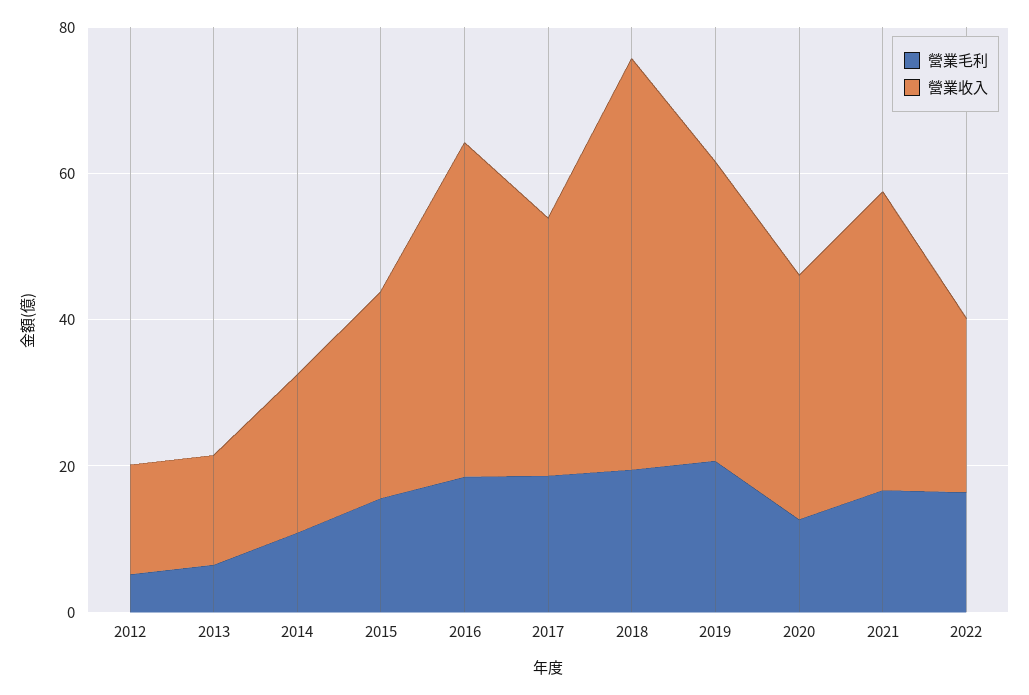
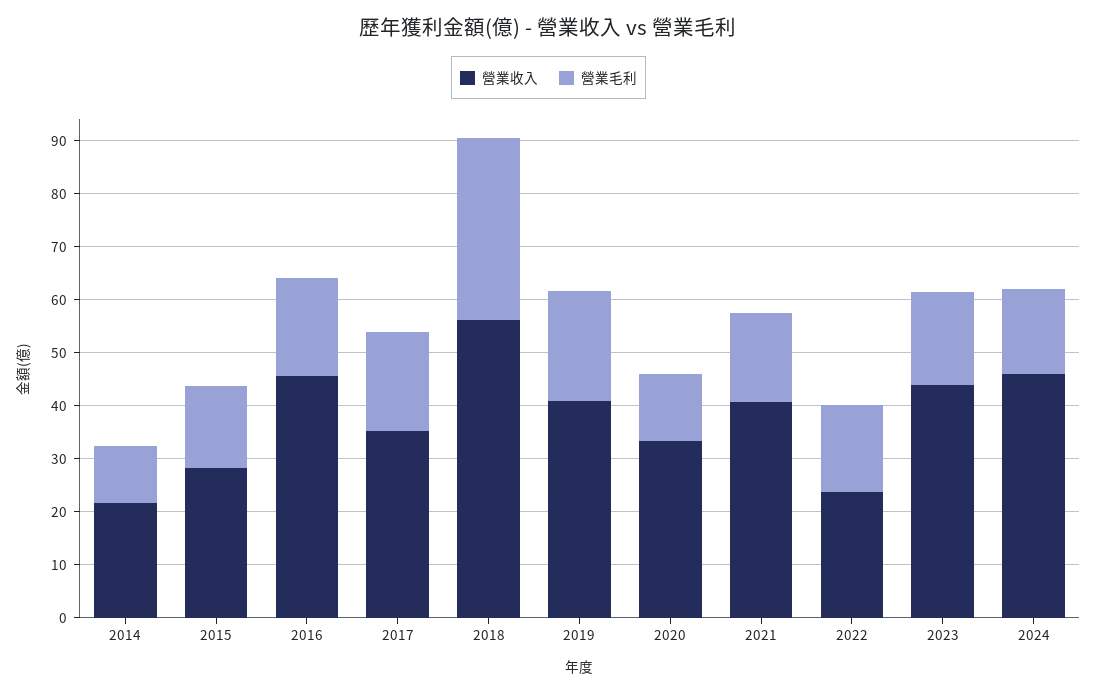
營業毛利, 2012: 5 -> none
營業收入, 2012: 15 -> none
營業毛利, 2013: 5 -> none
營業收入, 2013: 15 -> none
營業毛利, 2018: 20 -> 34
營業收入, 2023: none -> 44
營業毛利, 2023: none -> 18
營業收入, 2024: none -> 46
營業毛利, 2024: none -> 16

